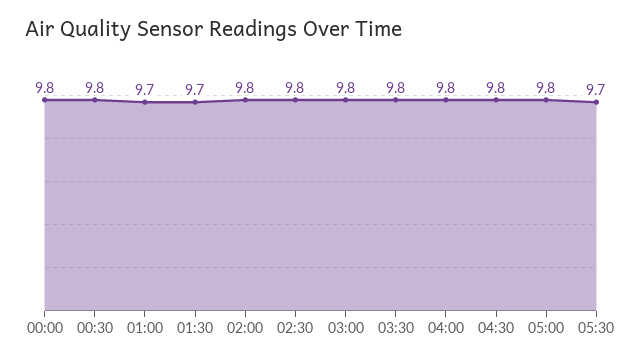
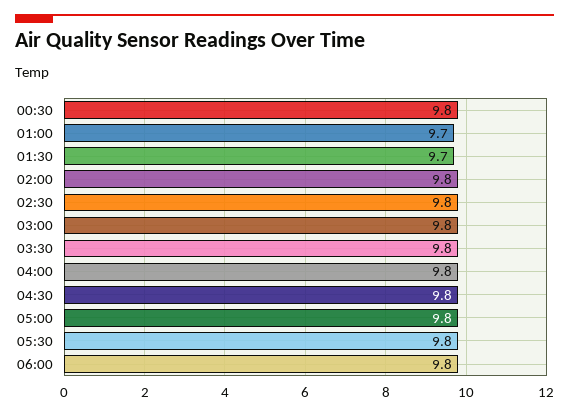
00:00: 9.8 -> none
05:30: 9.7 -> 9.8
06:00: none -> 9.8

